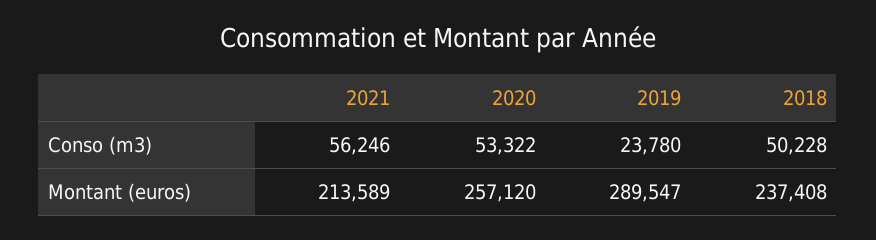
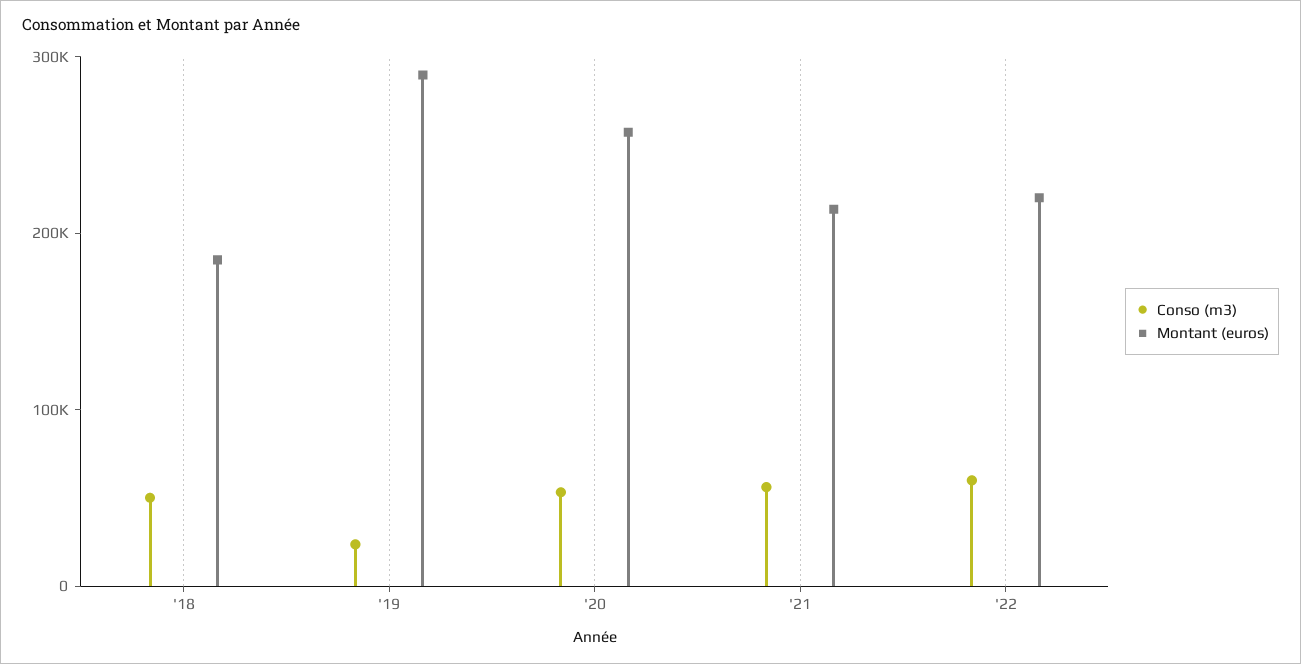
Montant (euros), 2018: 237408 -> 180000
Conso (m3), '22: none -> 60000
Montant (euros), '22: none -> 220000

